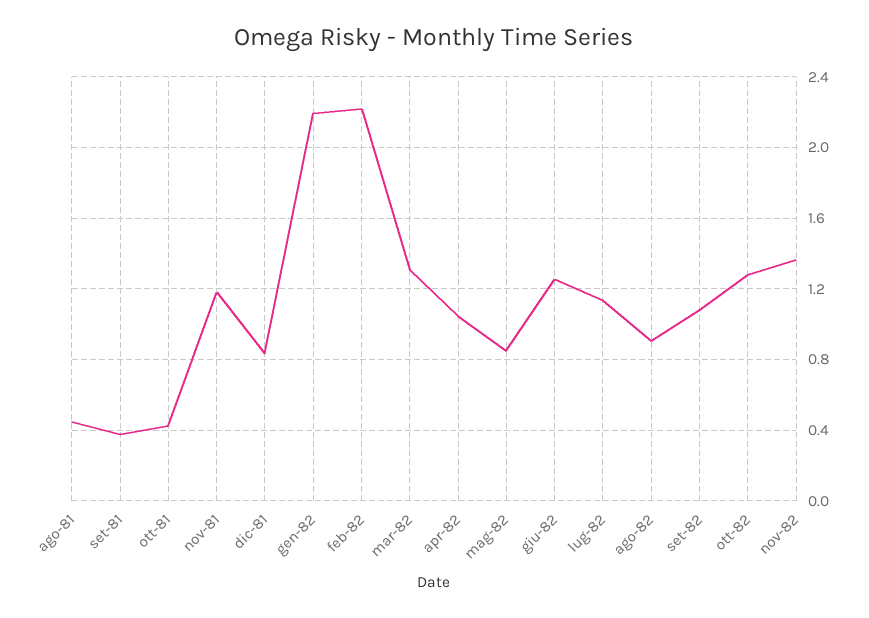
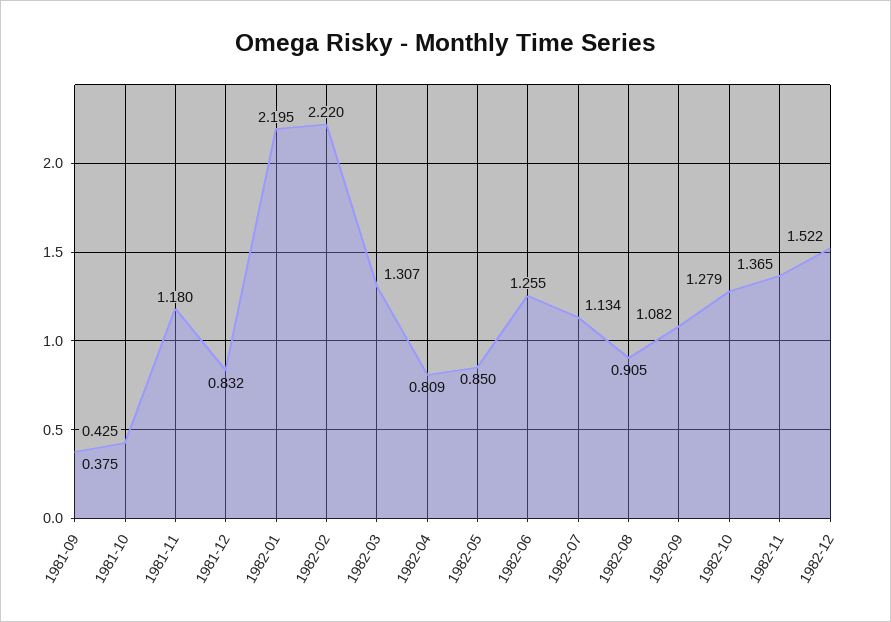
ago-81: 0.45 -> none
apr-82: 1.05 -> 0.809
1982-12: none -> 1.522

